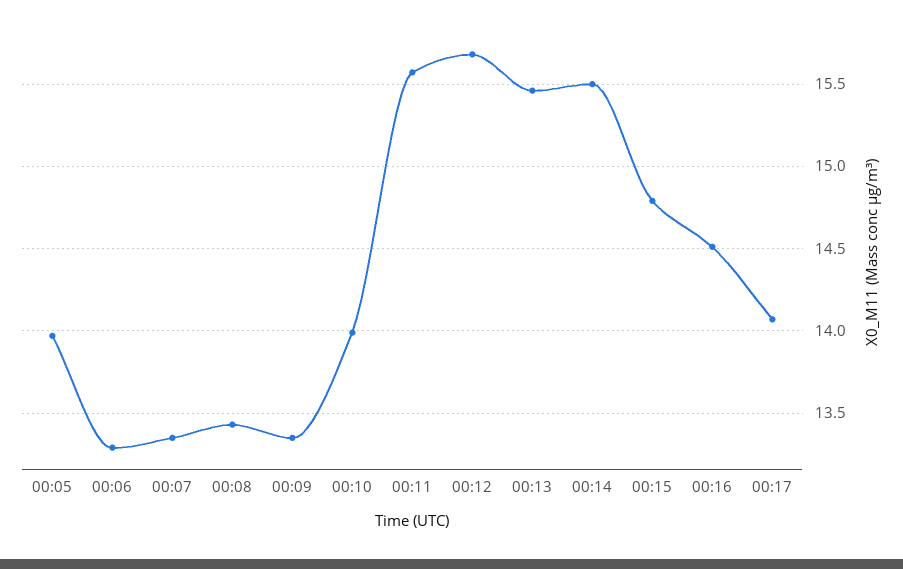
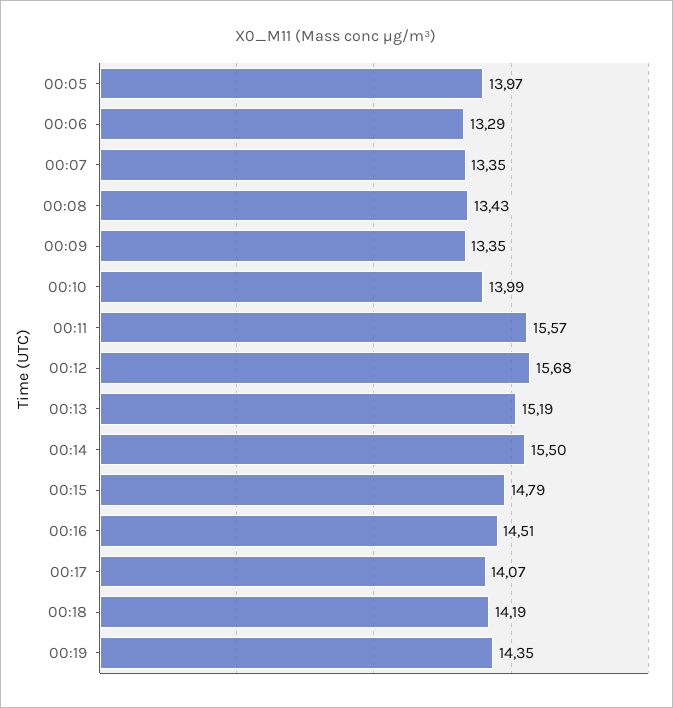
00:13: 15.45 -> 15.19
00:18: none -> 14.19
00:19: none -> 14.35

